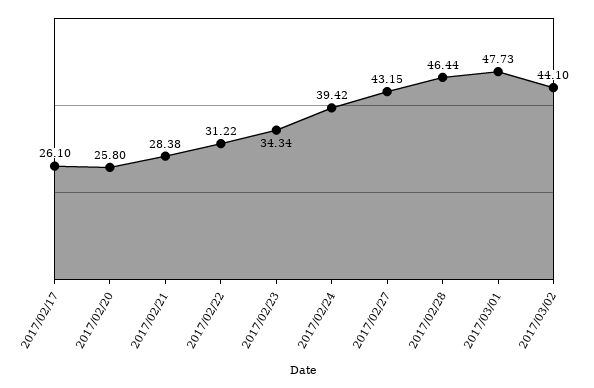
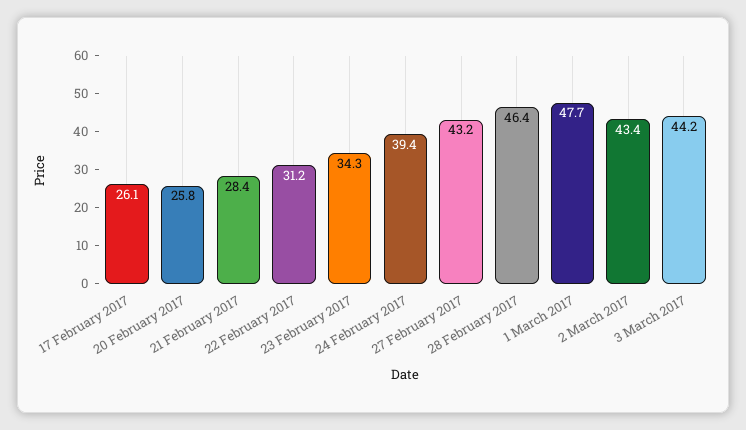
2017/03/02: 44.1 -> 43.4
3 March 2017: none -> 44.2

